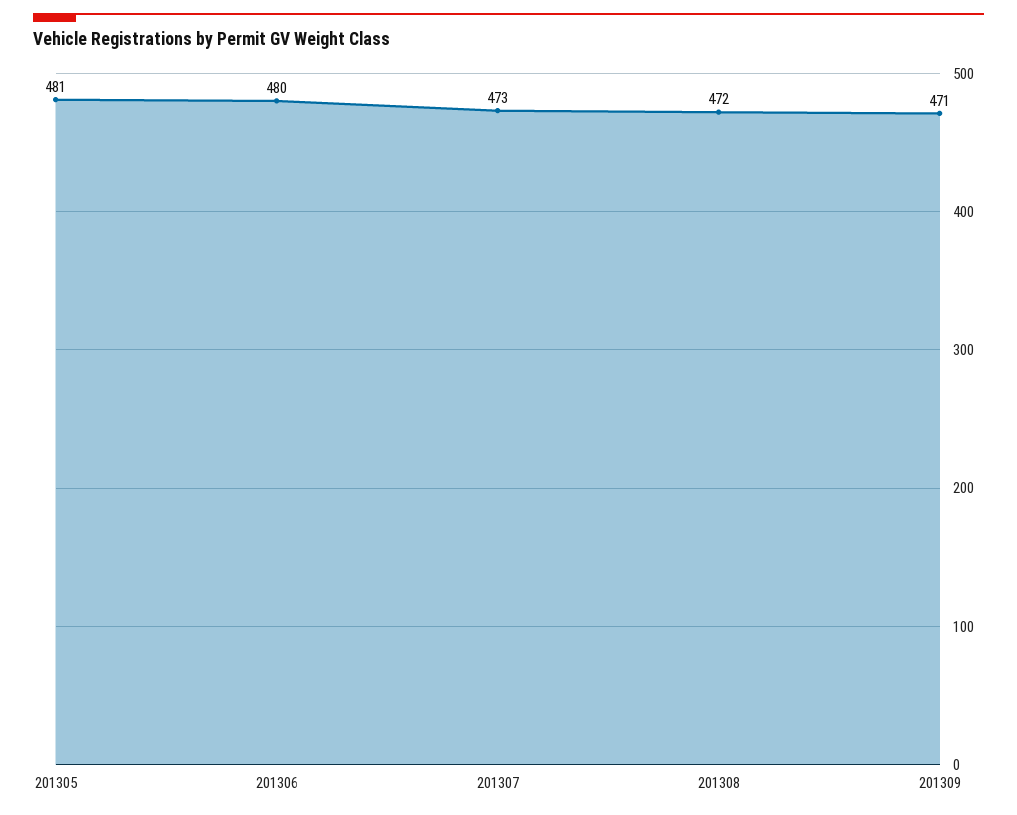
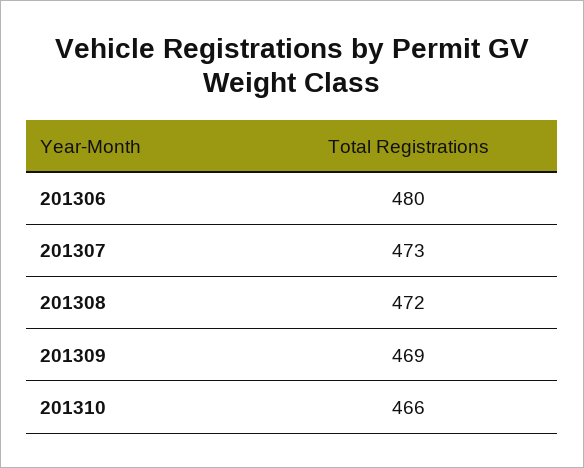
201305: 481 -> none
201309: 471 -> 469
201310: none -> 466

